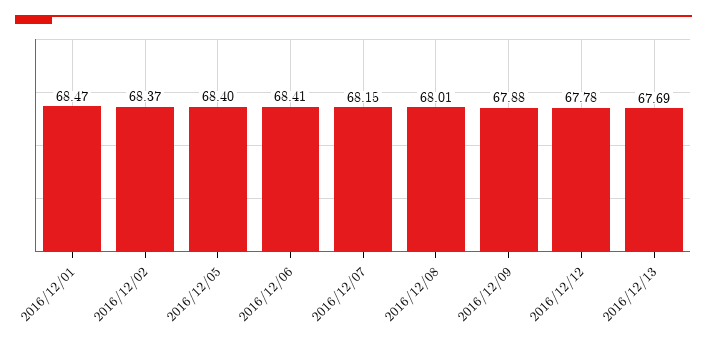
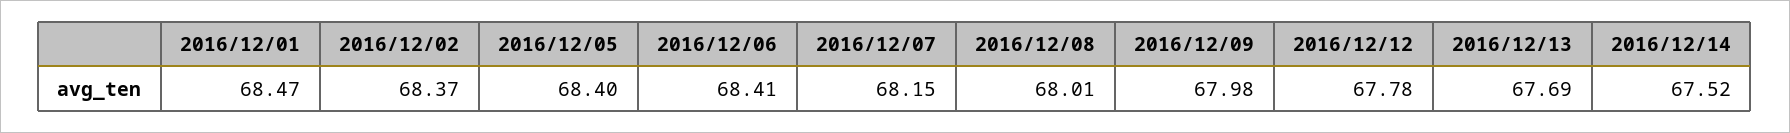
2016/12/09: 67.88 -> 67.98
2016/12/14: none -> 67.52

